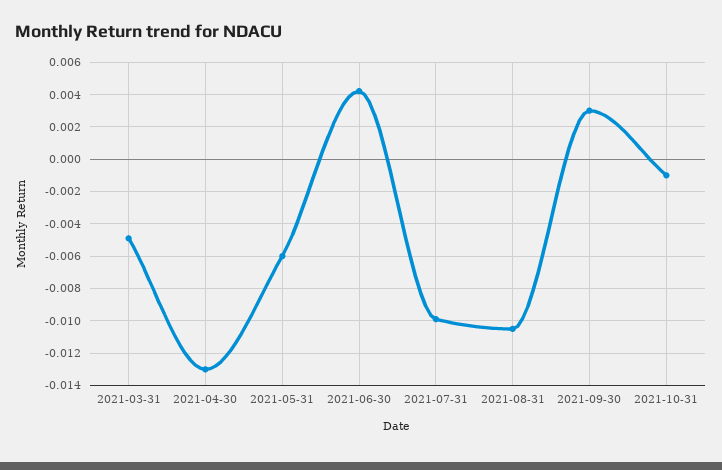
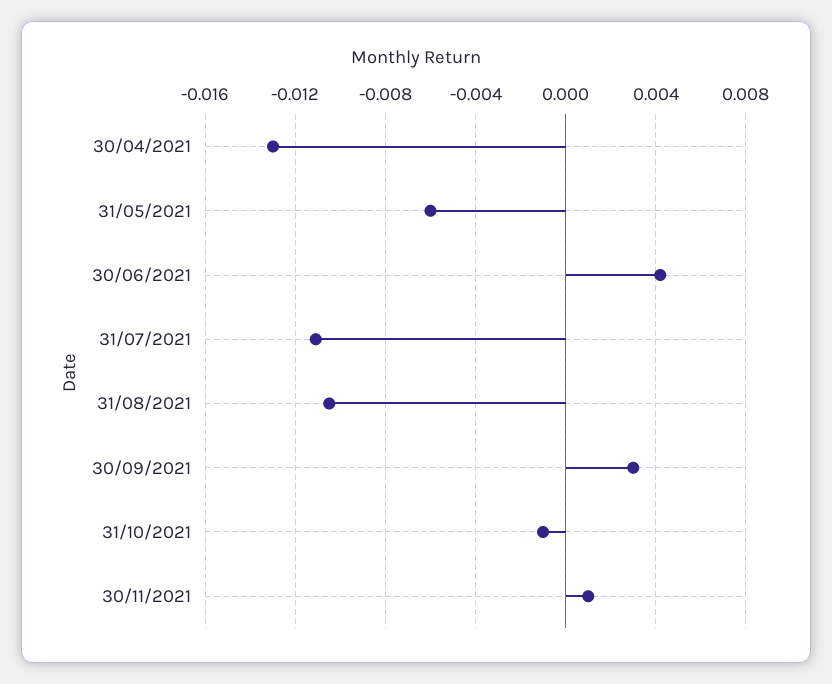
2021-03-31: -0.005 -> none
2021-07-31: -0.01 -> -0.011
30/11/2021: none -> 0.001

